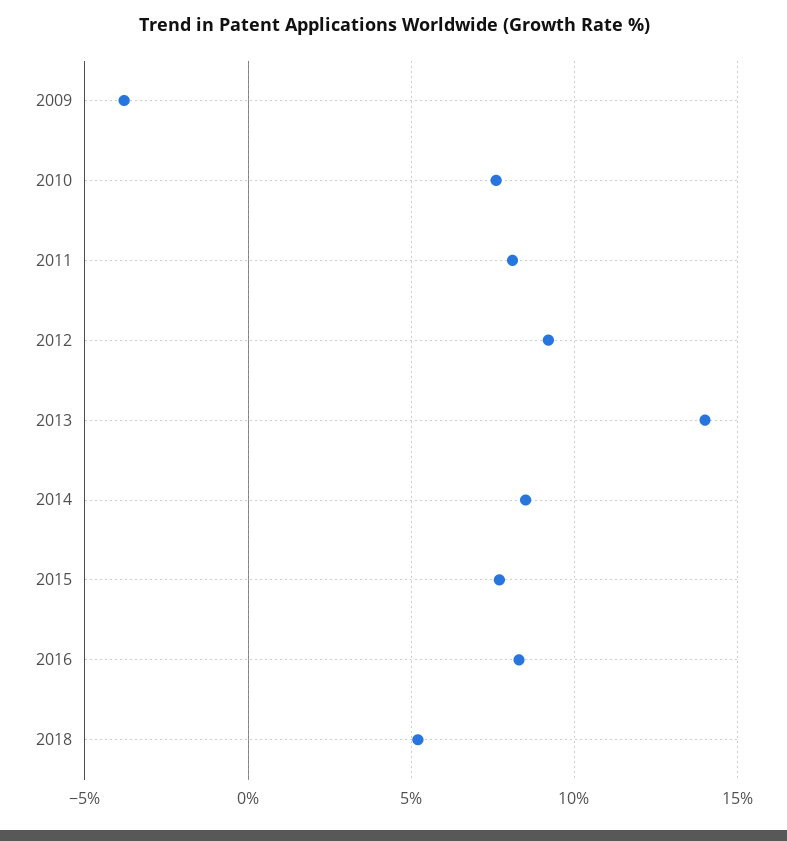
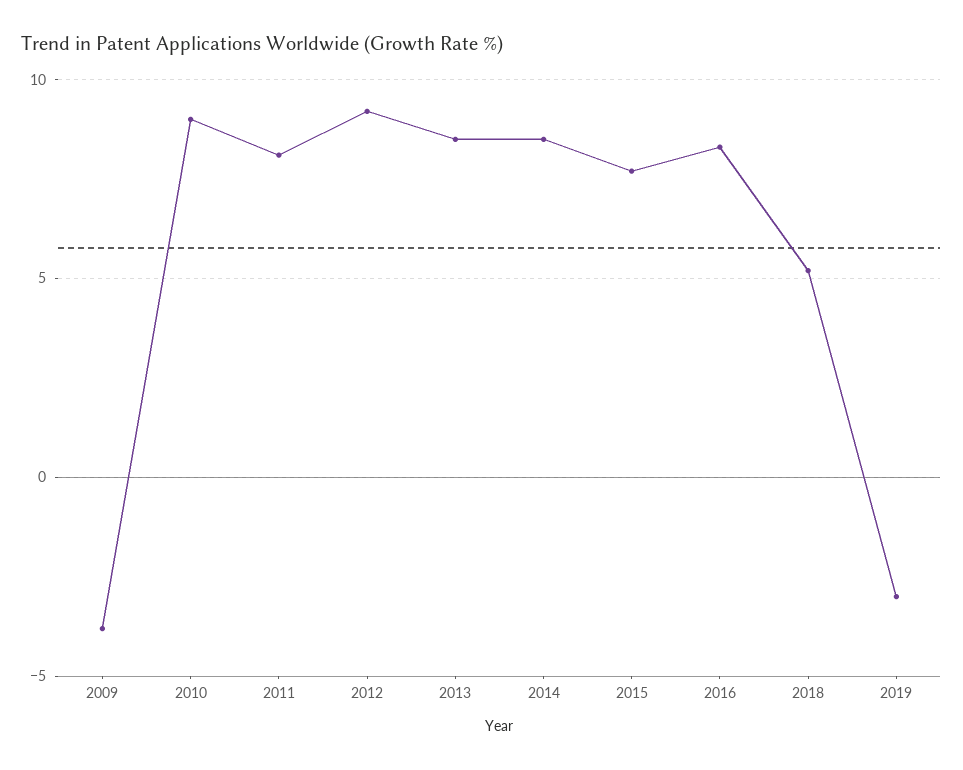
2010: 7.5 -> 9
2013: 14 -> 8.5
2019: none -> -3

